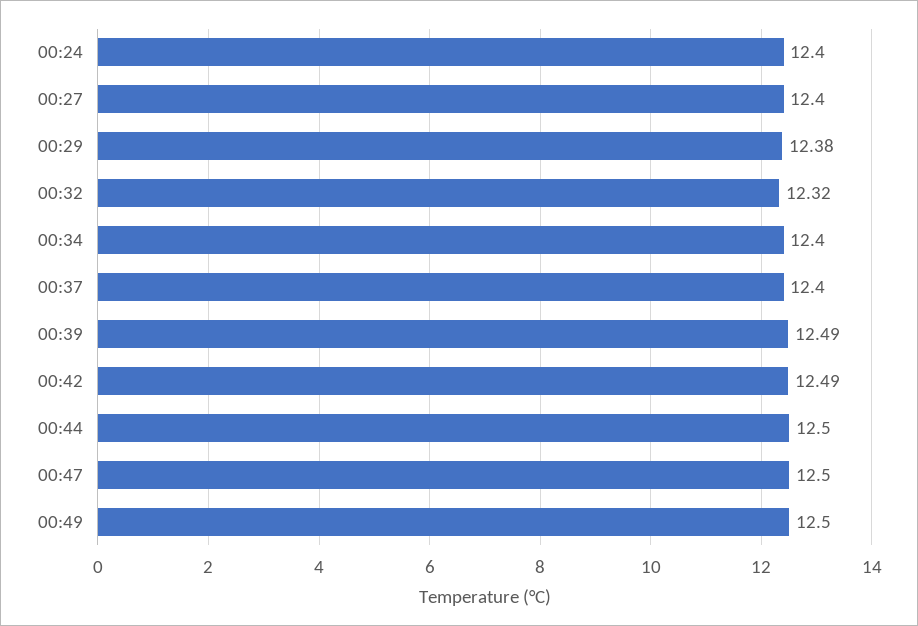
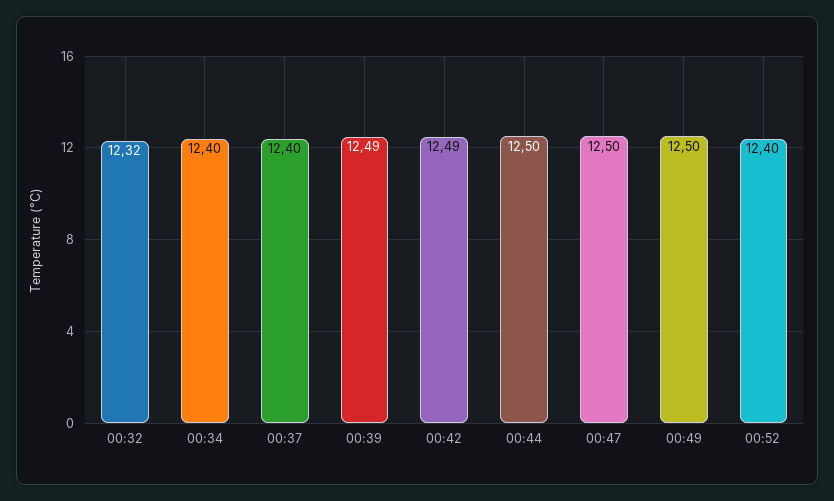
00:24: 12.4 -> none
00:27: 12.4 -> none
00:29: 12.38 -> none
00:52: none -> 12.4

